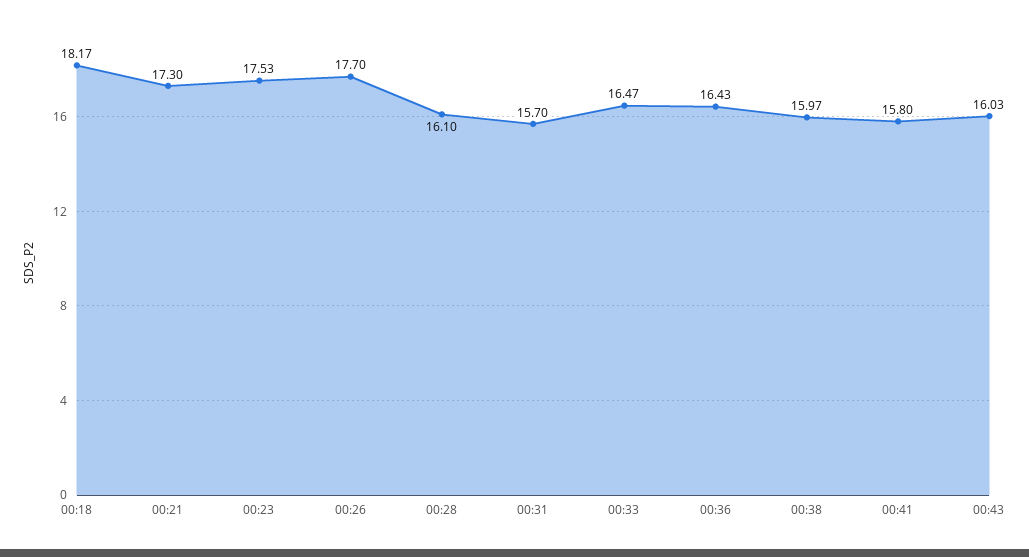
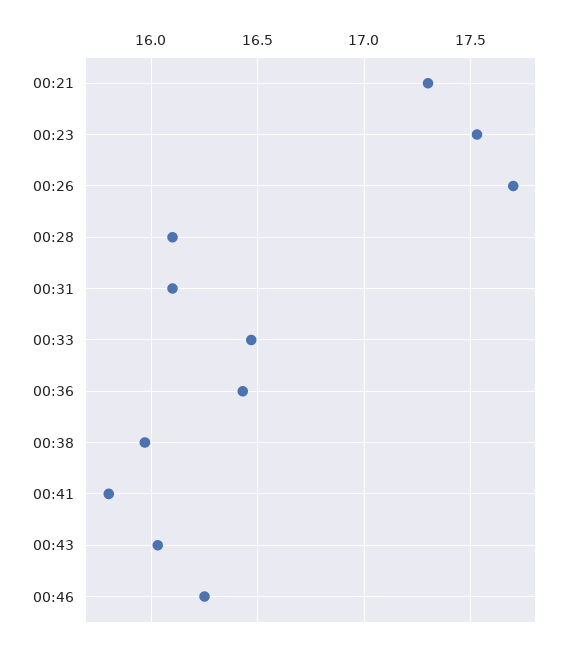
00:18: 18.17 -> none
00:31: 15.7 -> 16.1
00:46: none -> 16.25

